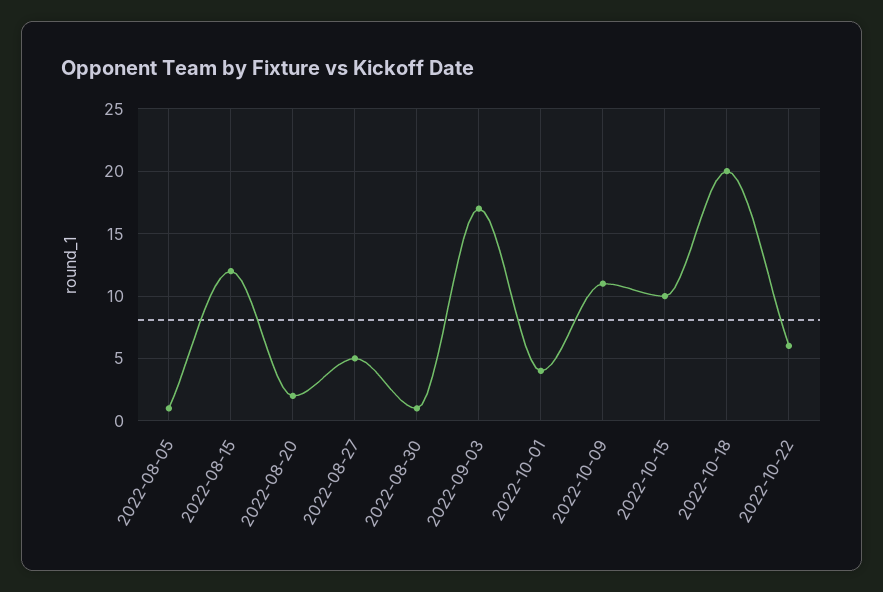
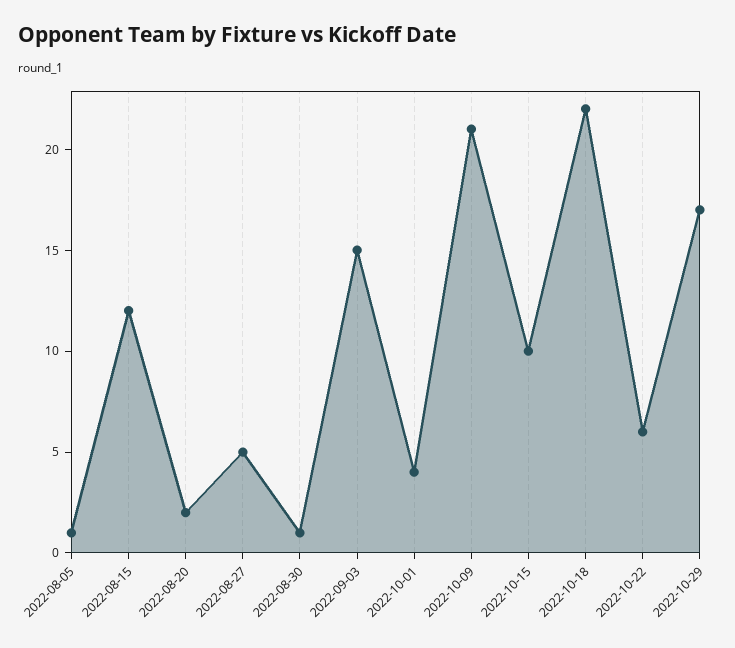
2022-09-03: 17 -> 15
2022-10-09: 11 -> 21
2022-10-18: 20 -> 22
2022-10-29: none -> 17

